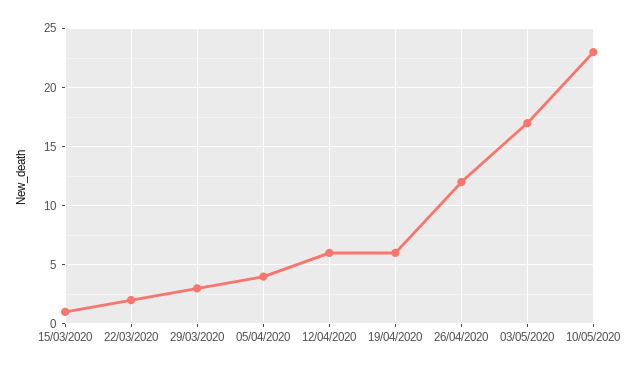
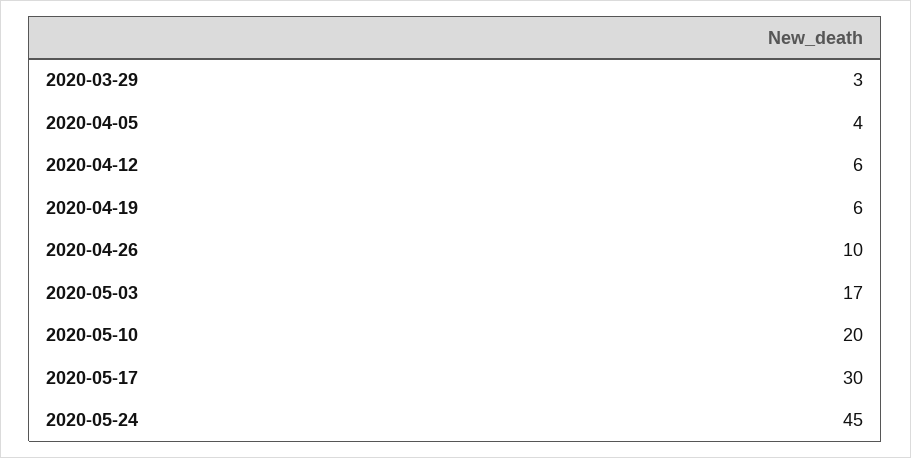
15/03/2020: 1 -> none
22/03/2020: 2 -> none
26/04/2020: 12 -> 10
10/05/2020: 23 -> 20
2020-05-17: none -> 30
2020-05-24: none -> 45

